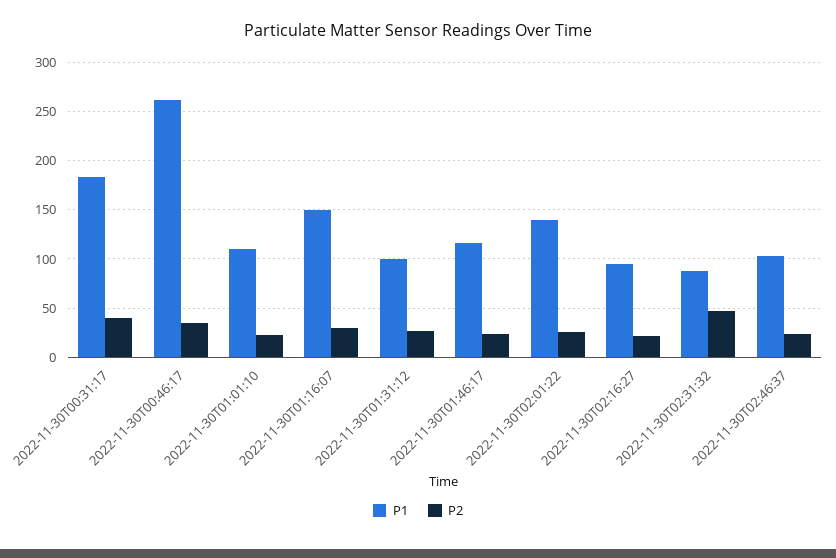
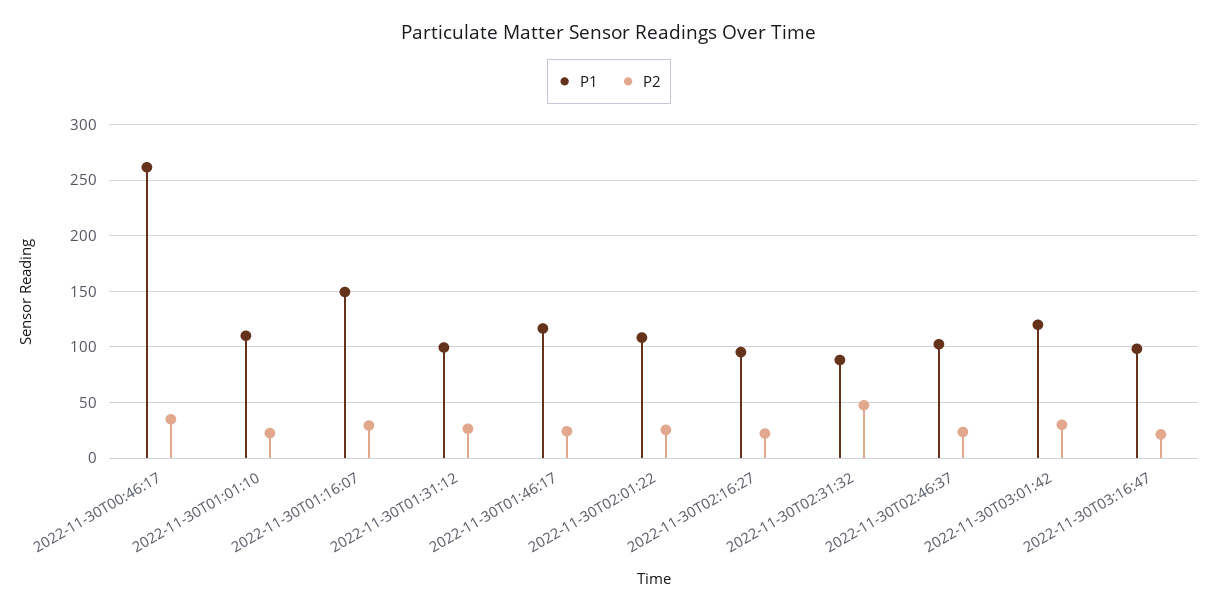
P1, 2022-11-30T00:31:17: 180 -> none
P2, 2022-11-30T00:31:17: 40 -> none
P1, 2022-11-30T02:01:22: 140 -> 110
P1, 2022-11-30T03:01:42: none -> 120
P2, 2022-11-30T03:01:42: none -> 30
P1, 2022-11-30T03:16:47: none -> 100
P2, 2022-11-30T03:16:47: none -> 20

